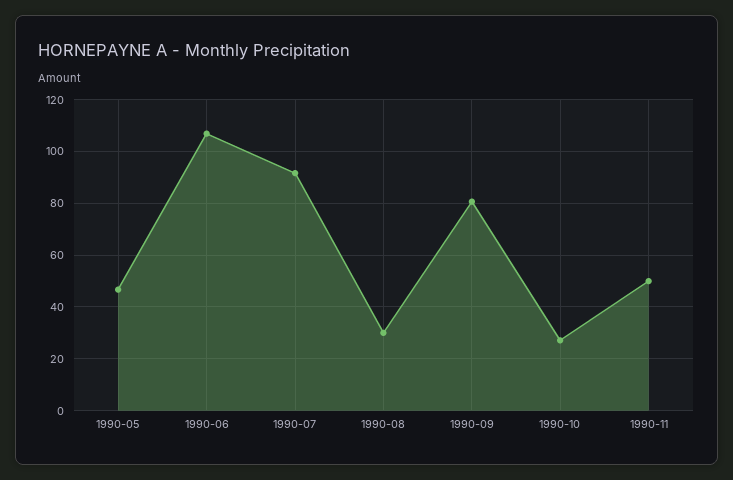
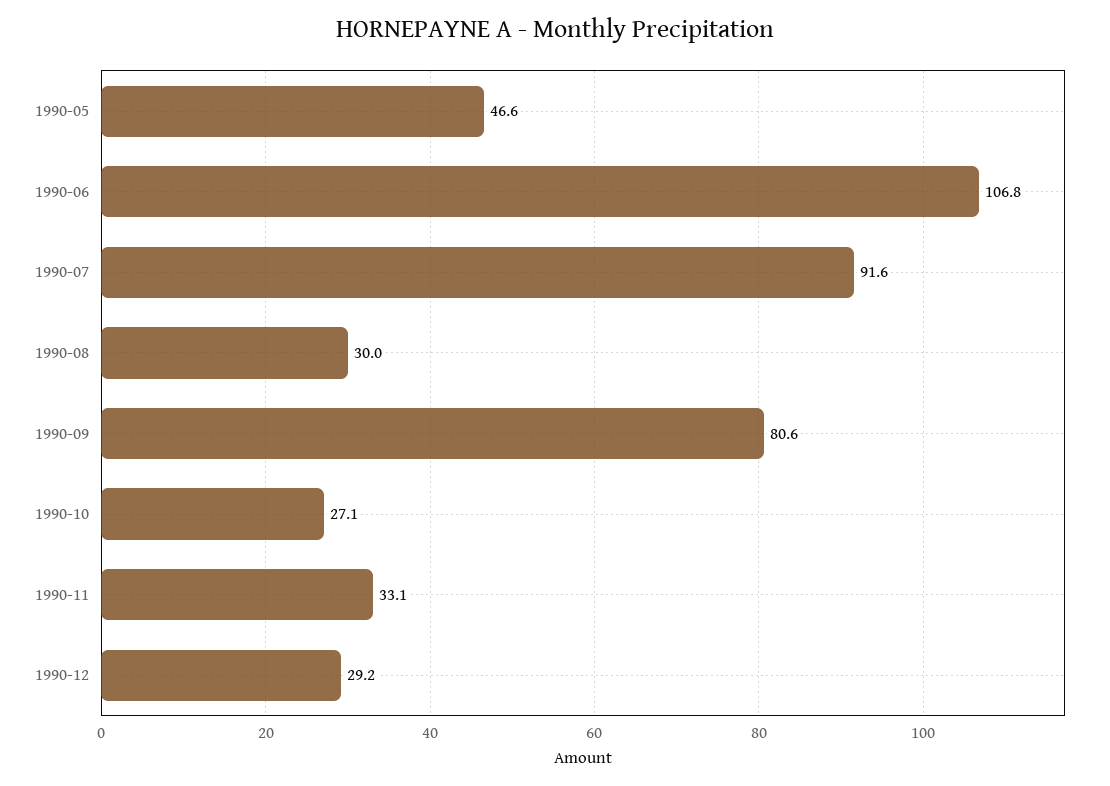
1990-11: 50 -> 33.1
1990-12: none -> 29.2

